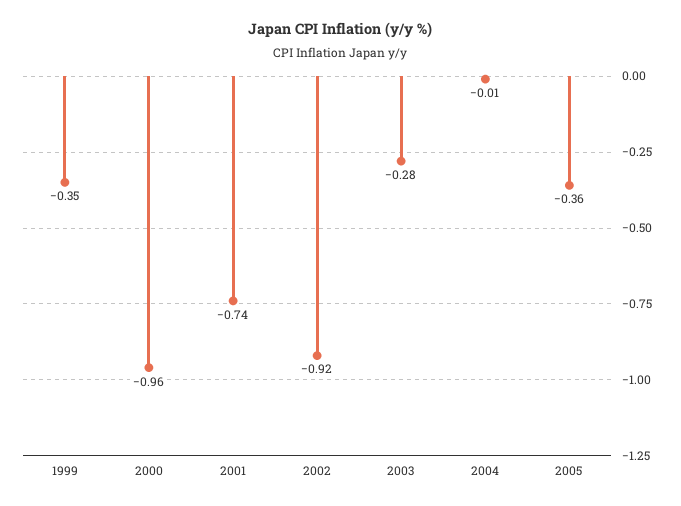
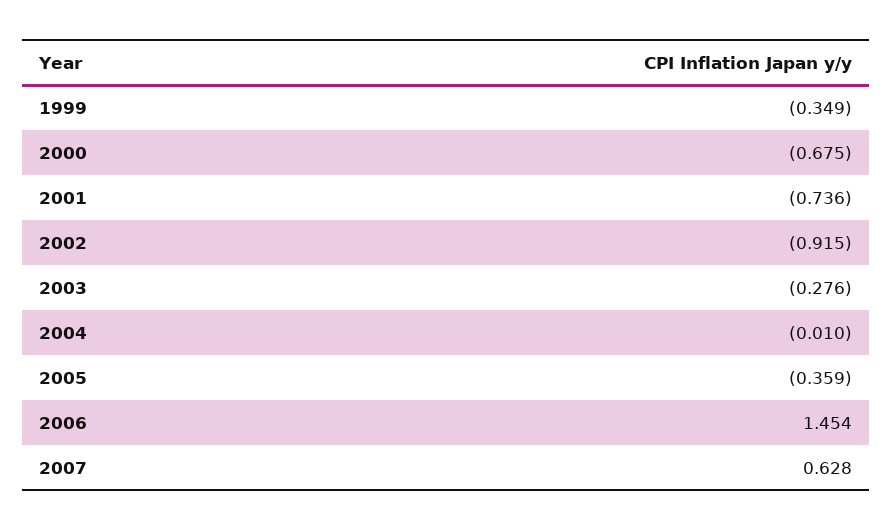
2000: -0.96 -> -0.675
2006: none -> 1.454
2007: none -> 0.628

